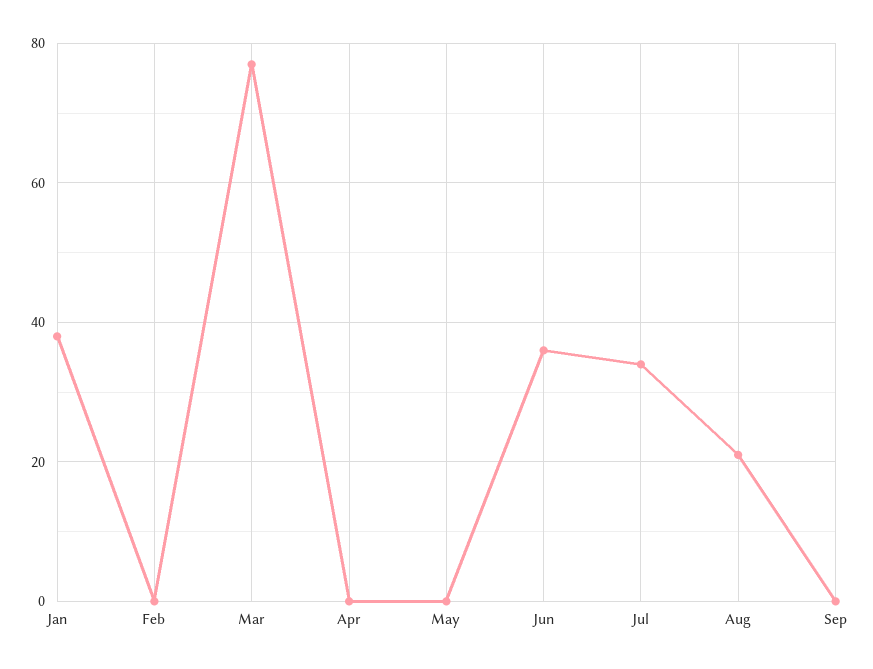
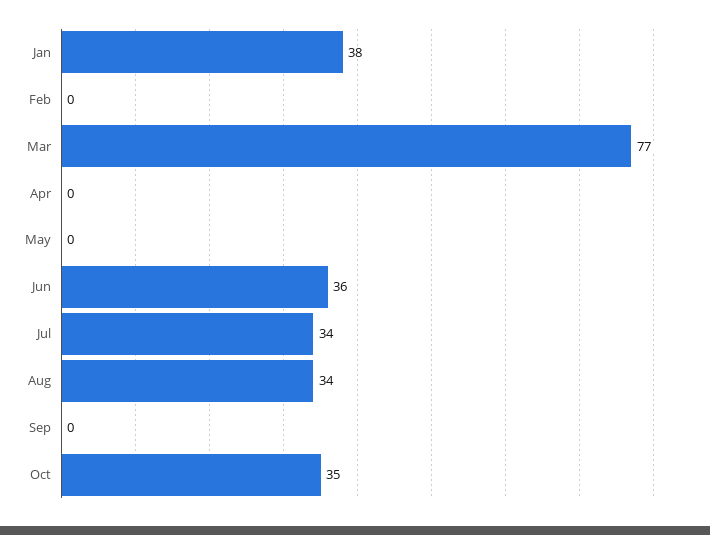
Aug: 20 -> 34
Oct: none -> 35

